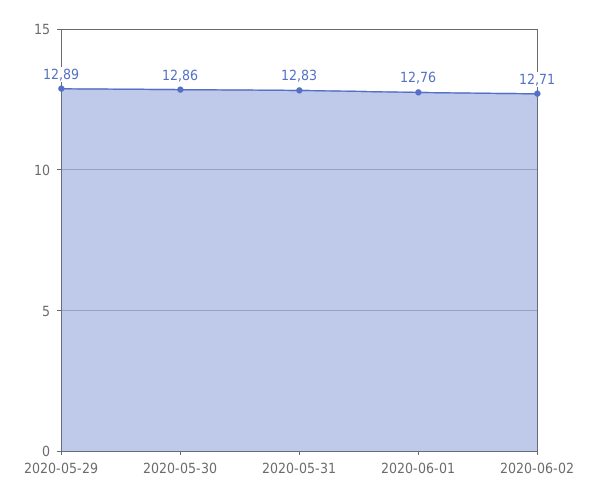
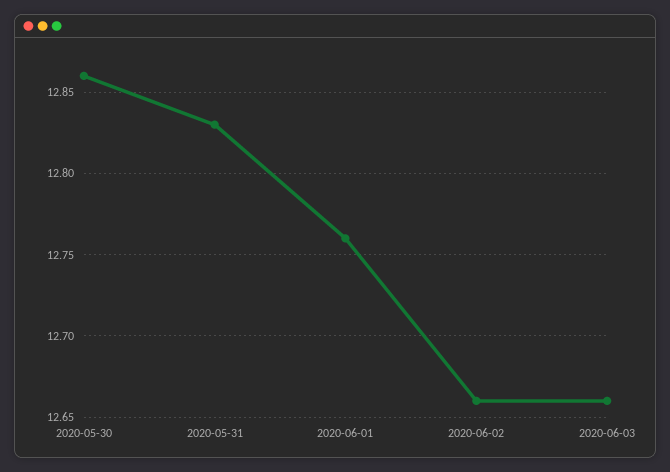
2020-05-29: 12.89 -> none
2020-06-02: 12.71 -> 12.66
2020-06-03: none -> 12.66

